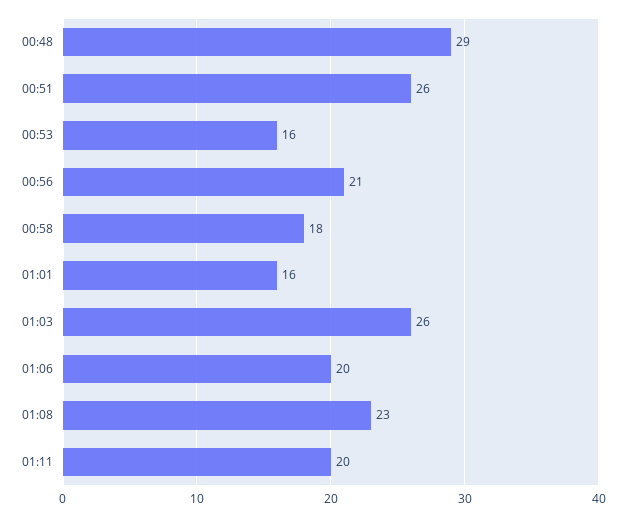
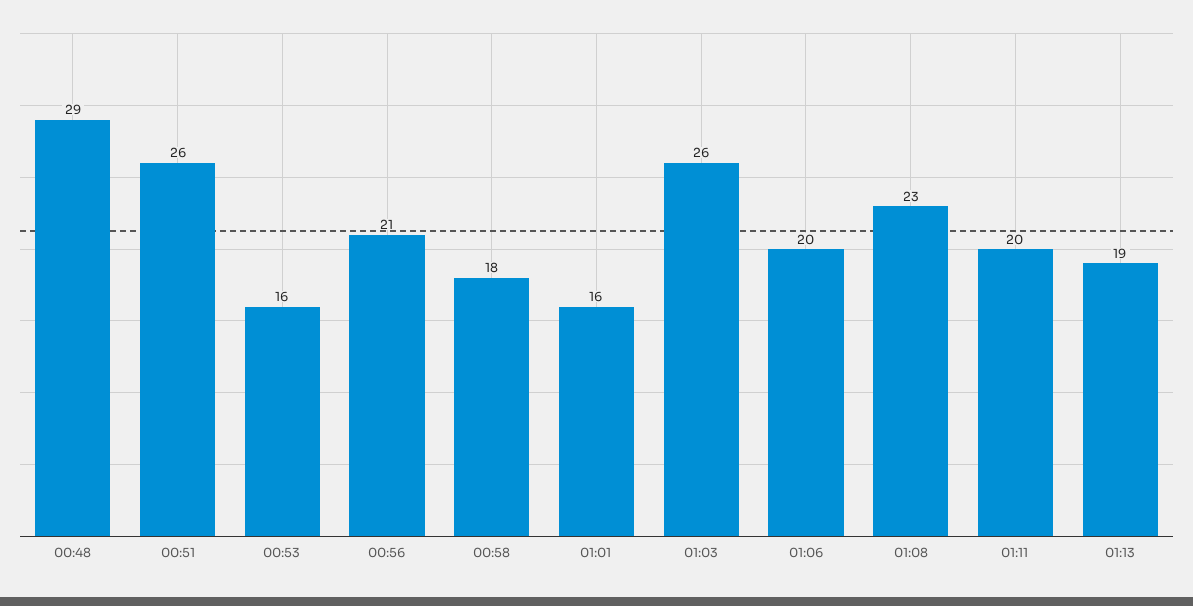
01:13: none -> 19

